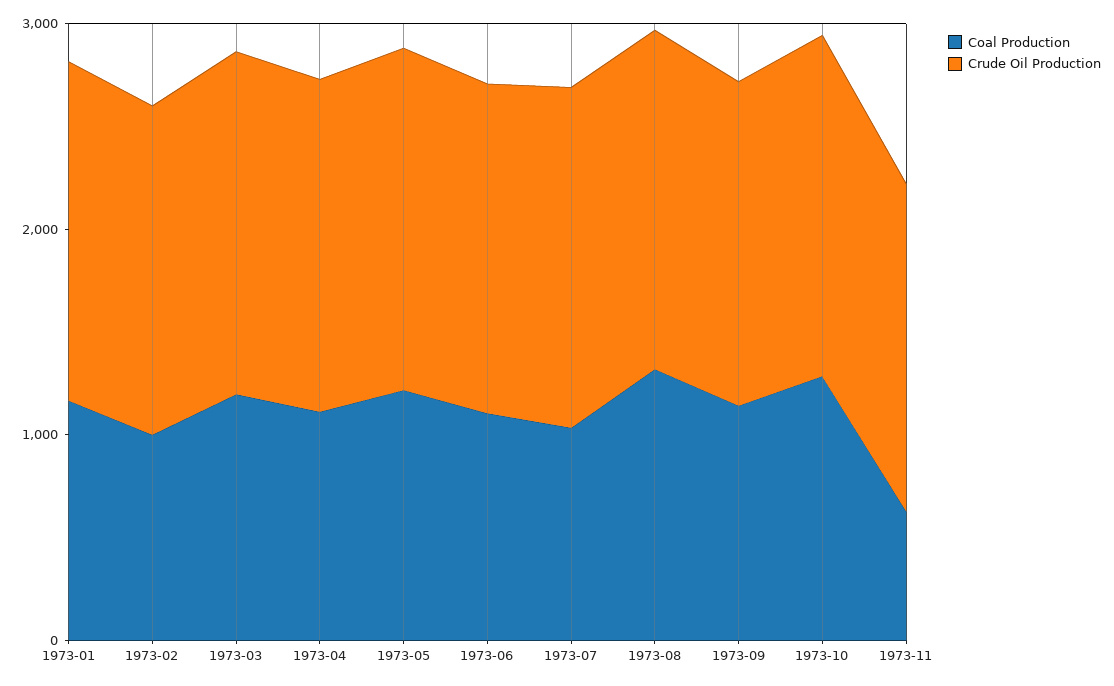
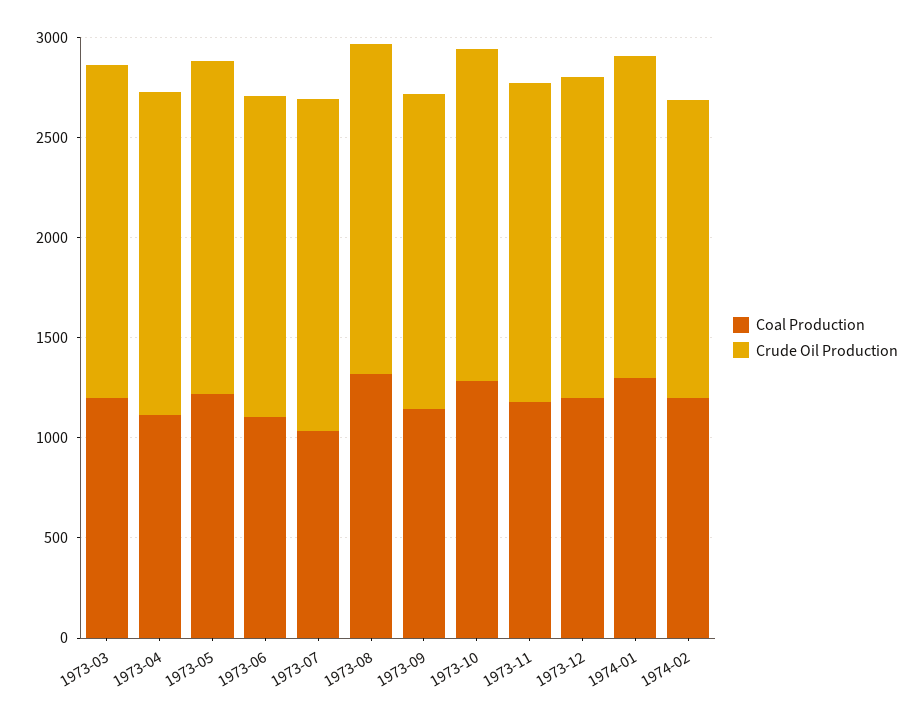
Coal Production, 1973-01: 1200 -> none
Crude Oil Production, 1973-01: 1600 -> none
Coal Production, 1973-02: 1000 -> none
Crude Oil Production, 1973-02: 1600 -> none
Coal Production, 1973-11: 600 -> 1200
Coal Production, 1973-12: none -> 1200
Crude Oil Production, 1973-12: none -> 1600
Coal Production, 1974-01: none -> 1300
Crude Oil Production, 1974-01: none -> 1600
Coal Production, 1974-02: none -> 1200
Crude Oil Production, 1974-02: none -> 1500

